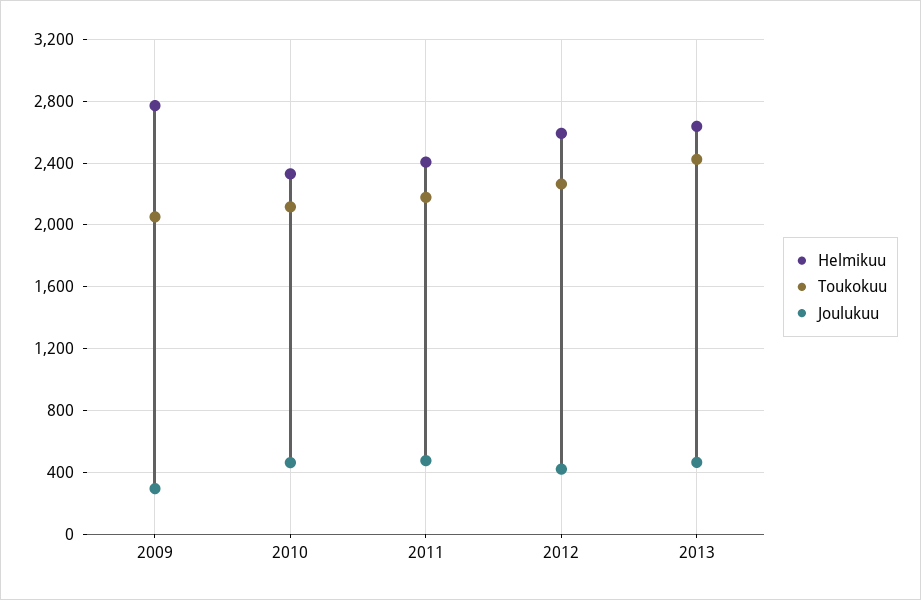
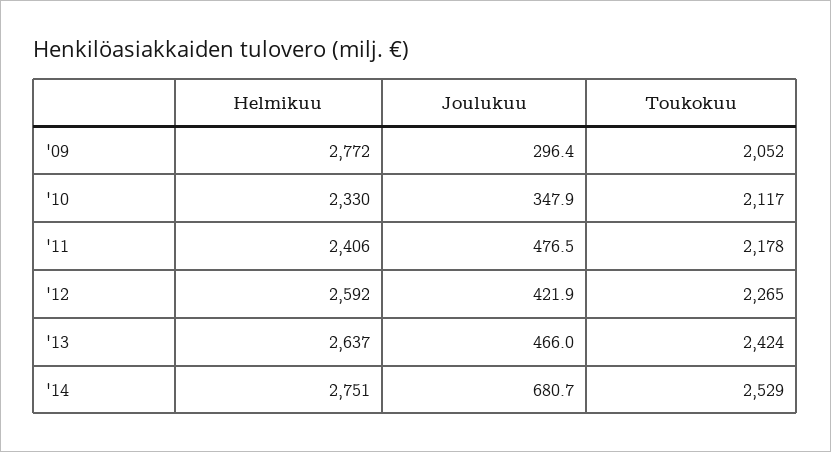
Joulukuu, 2010: 450 -> 347.9
Helmikuu, '14: none -> 2751
Joulukuu, '14: none -> 680.7
Toukokuu, '14: none -> 2529

